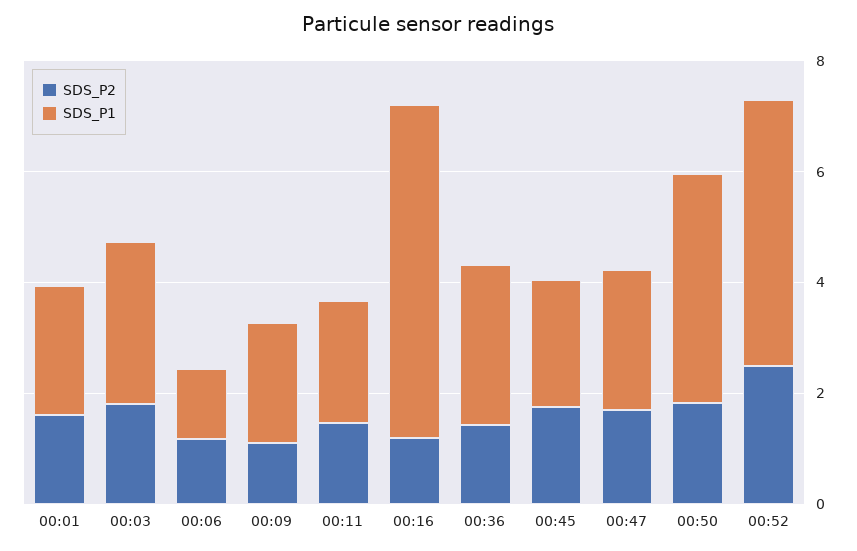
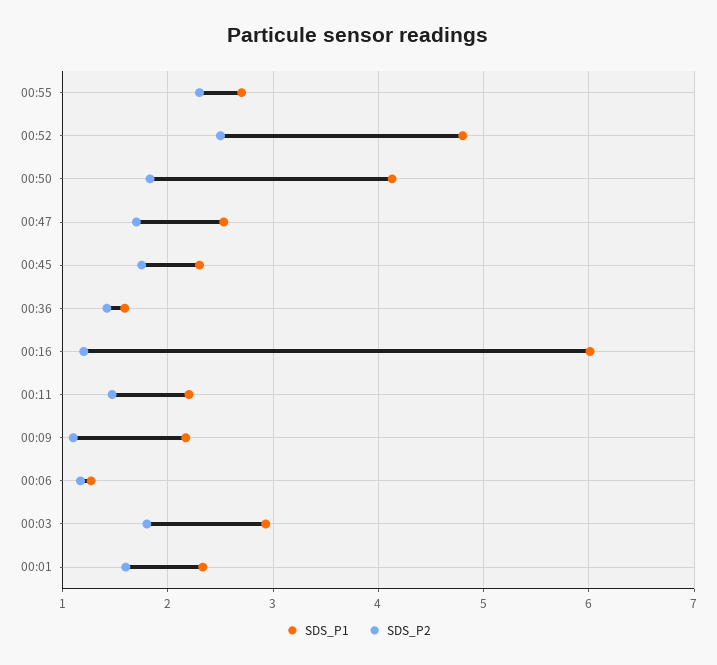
SDS_P1, 00:36: 3 -> 1.6
SDS_P1, 00:55: none -> 2.7
SDS_P2, 00:55: none -> 2.3

